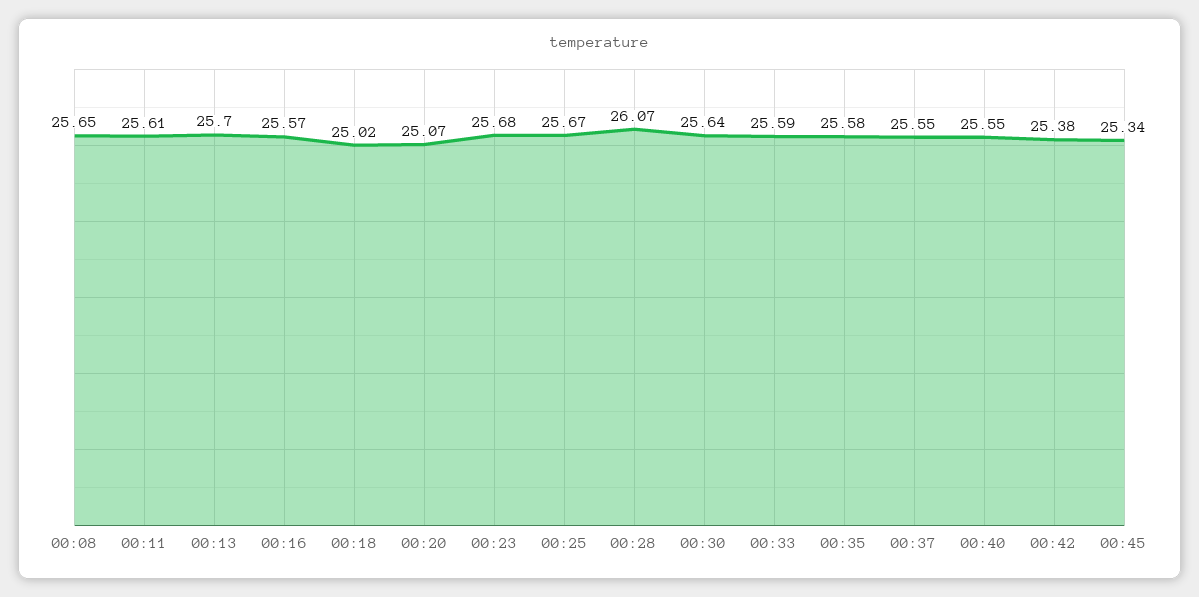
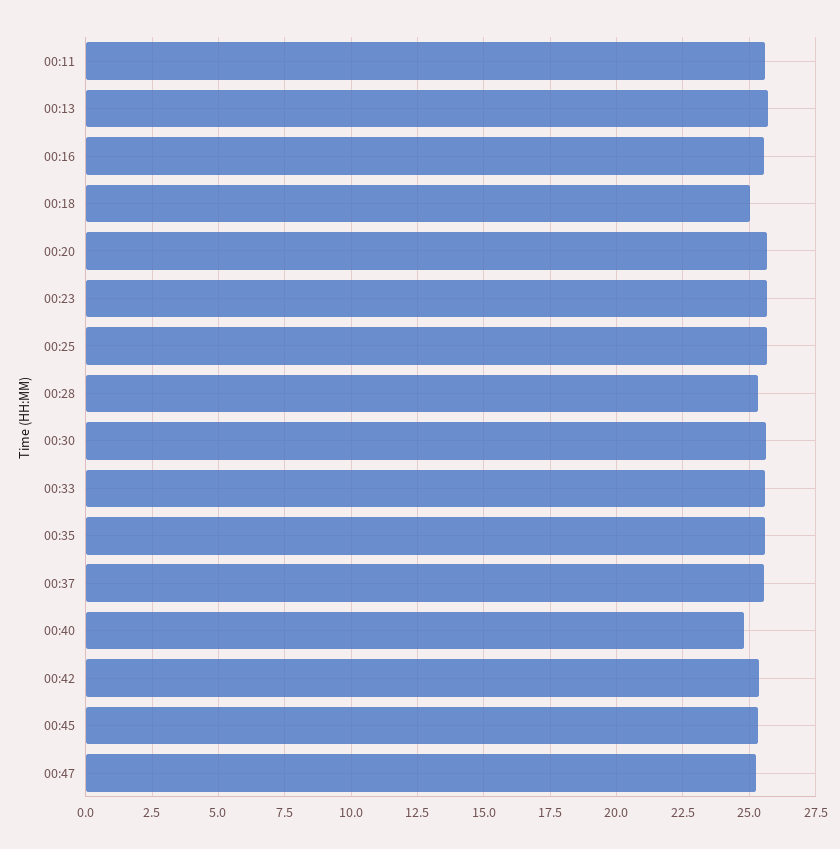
00:08: 25.65 -> none
00:20: 25.07 -> 25.75
00:28: 26.07 -> 25.25
00:40: 25.55 -> 24.75
00:47: none -> 25.25

